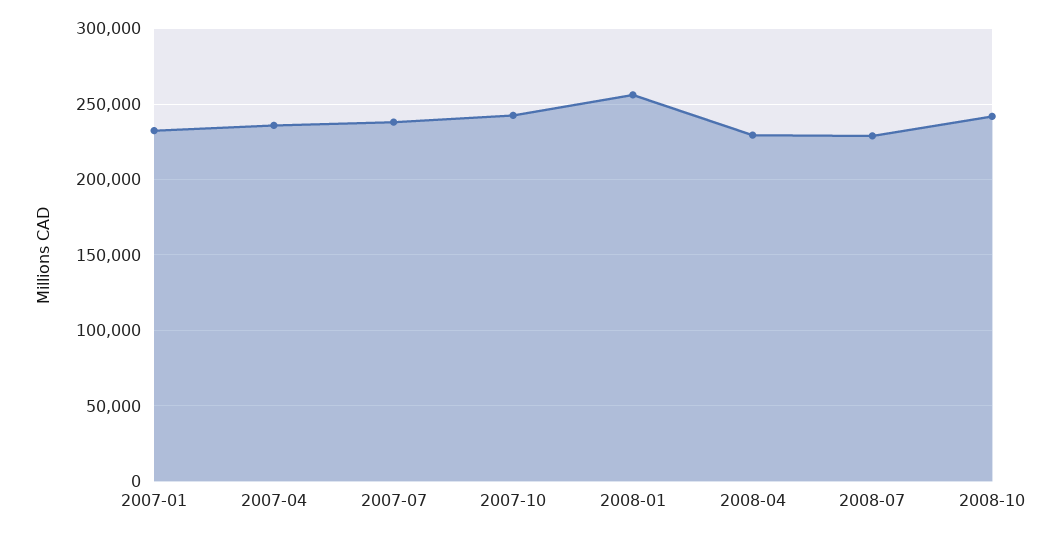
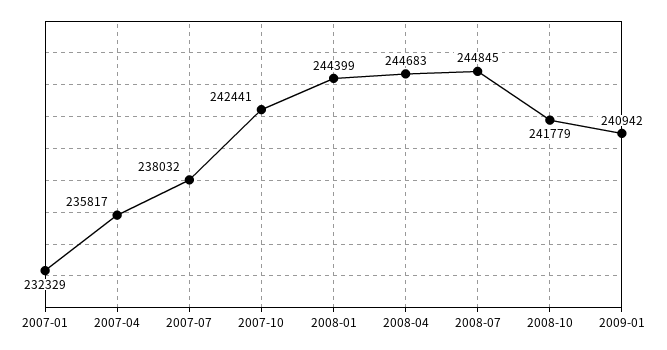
2008-01: 255000 -> 244399
2008-04: 230000 -> 244683
2008-07: 230000 -> 244845
2009-01: none -> 240942

